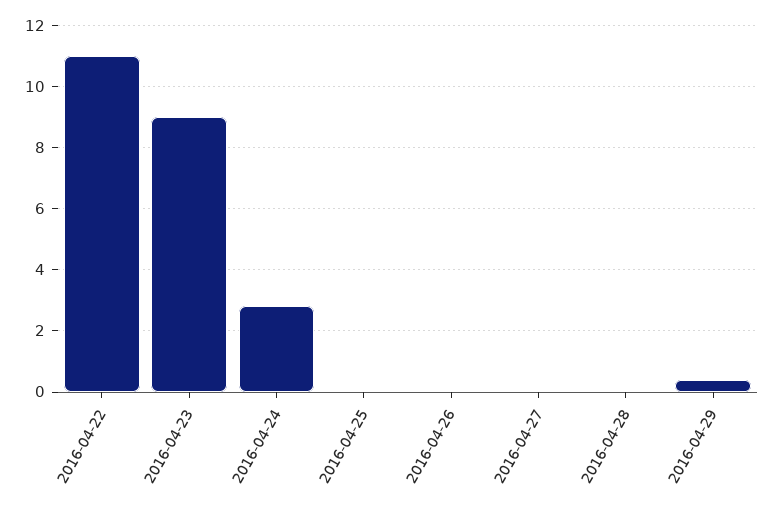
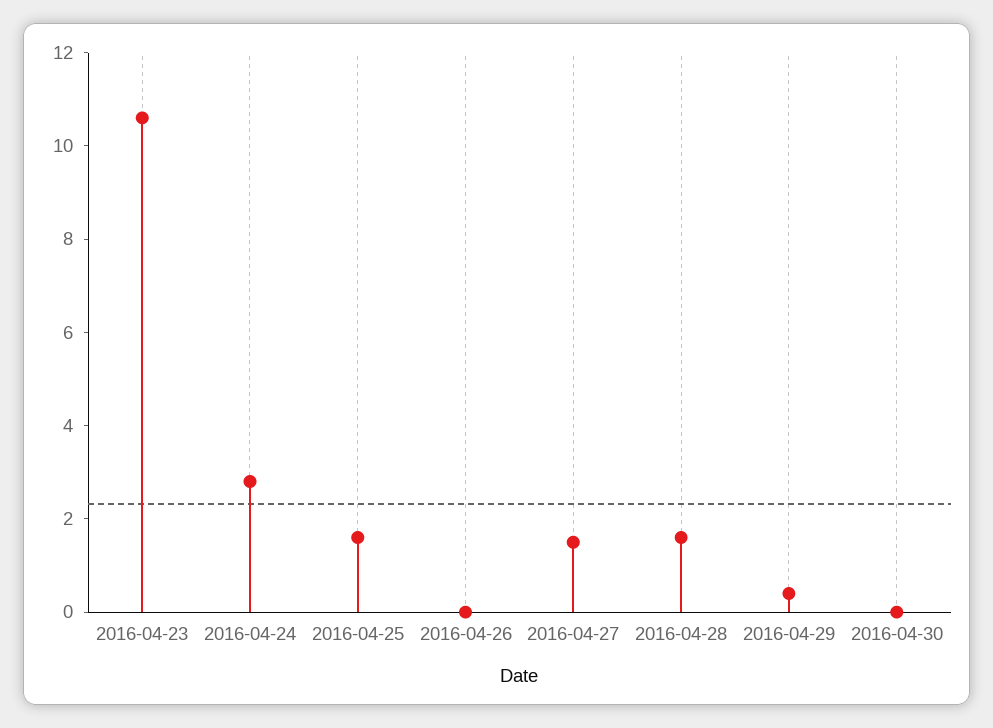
2016-04-22: 11 -> none
2016-04-23: 9 -> 10.5
2016-04-25: 0 -> 1.5
2016-04-27: 0 -> 1.5
2016-04-28: 0 -> 1.5
2016-04-30: none -> 0

